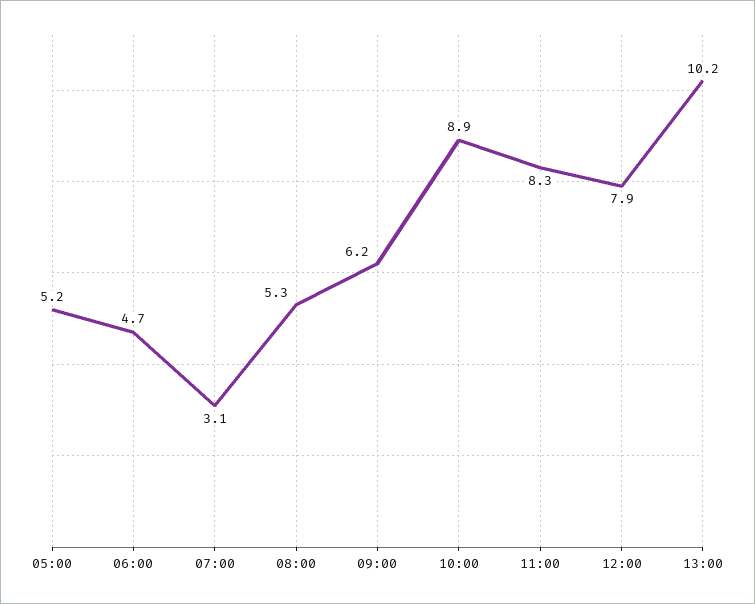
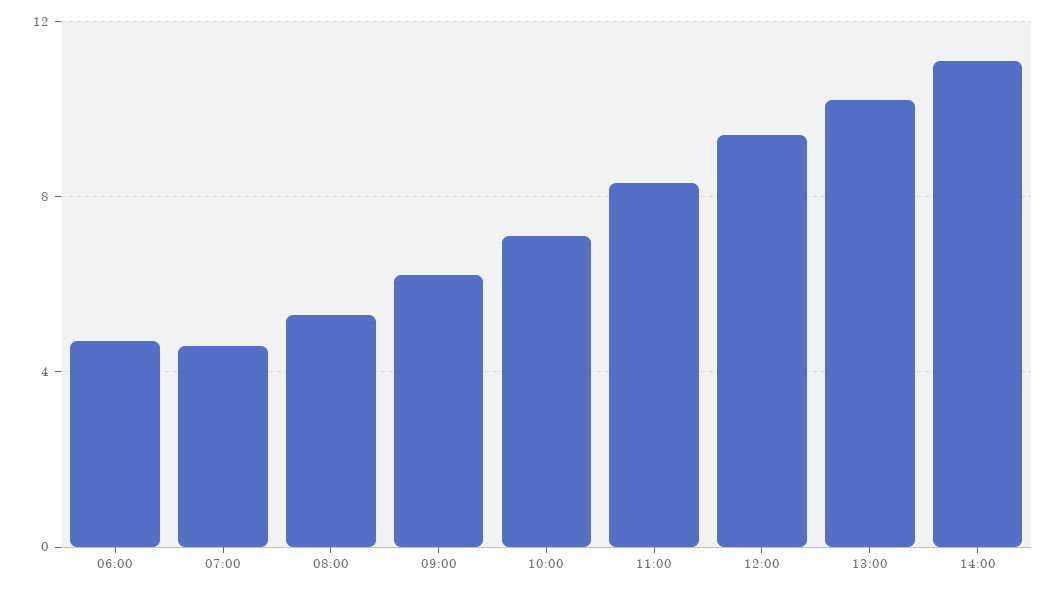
05:00: 5.2 -> none
07:00: 3.1 -> 4.5
10:00: 8.9 -> 7
12:00: 7.9 -> 9.5
14:00: none -> 11

